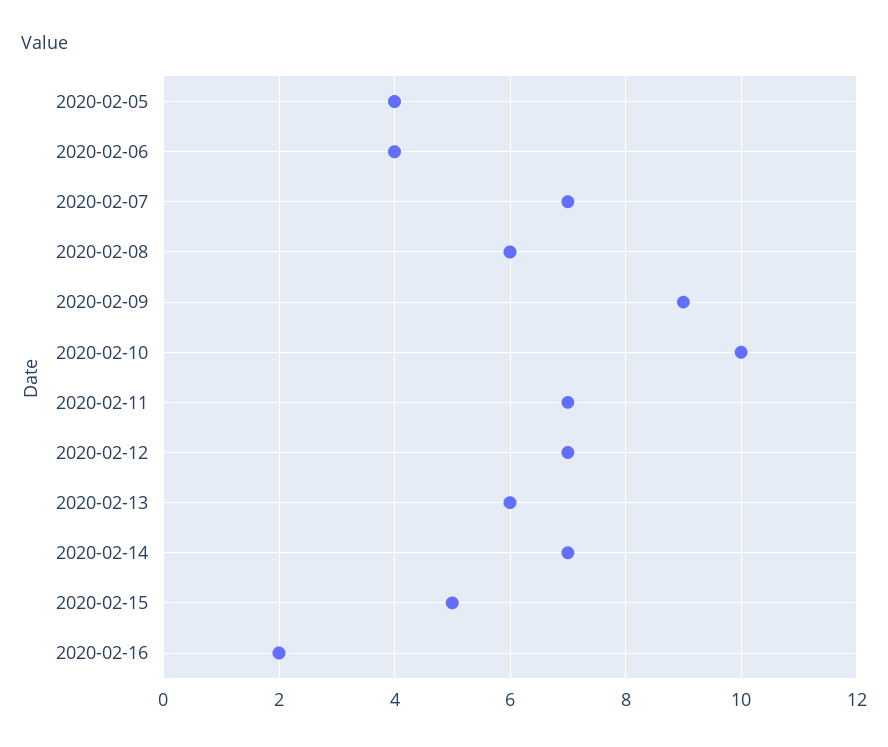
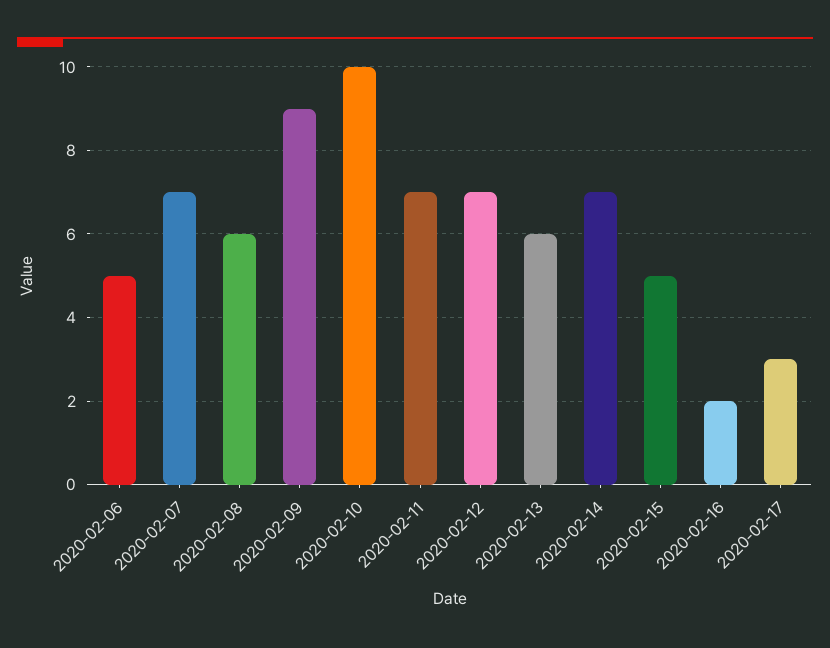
2020-02-05: 4 -> none
2020-02-06: 4 -> 5
2020-02-17: none -> 3

